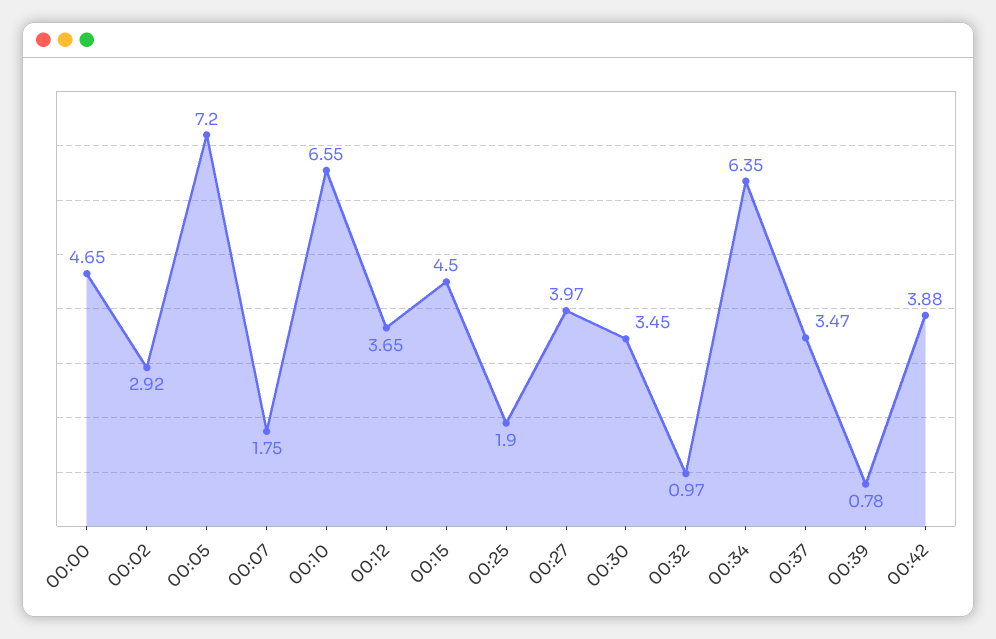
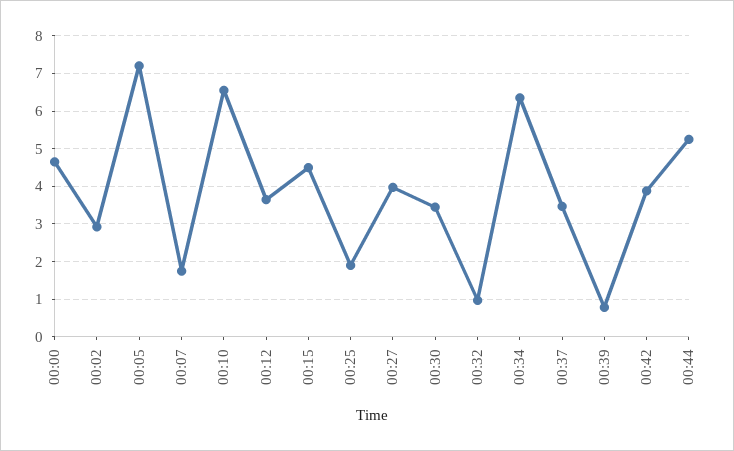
00:44: none -> 5.2

